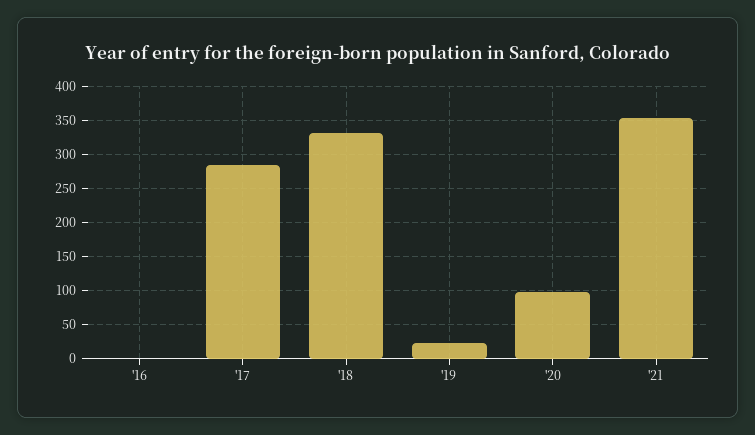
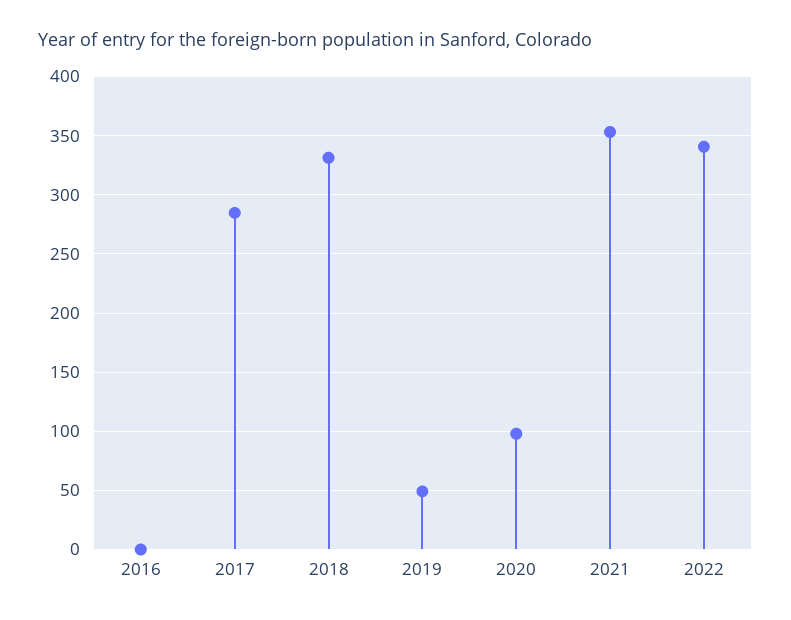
'19: 20 -> 50
2022: none -> 340

